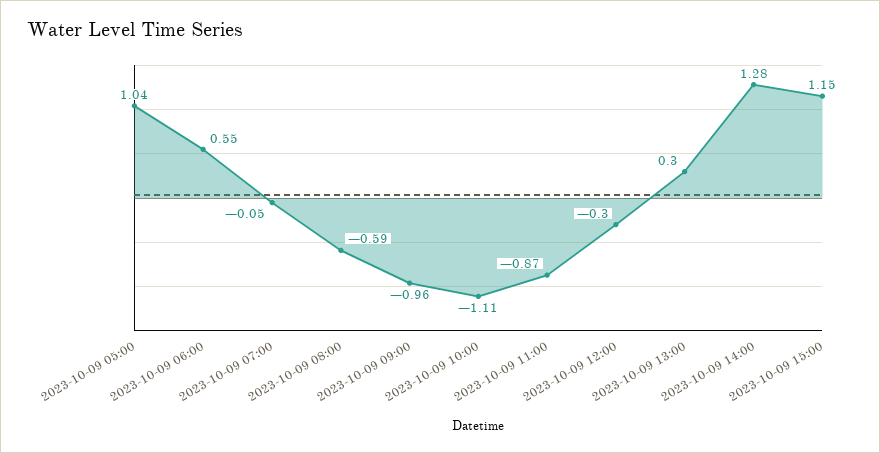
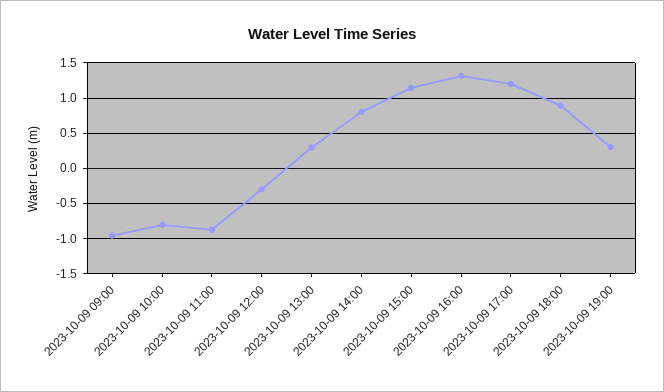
2023-10-09 05:00: 1.04 -> none
2023-10-09 06:00: 0.55 -> none
2023-10-09 07:00: -0.05 -> none
2023-10-09 08:00: -0.59 -> none
2023-10-09 10:00: -1.11 -> -0.8
2023-10-09 14:00: 1.28 -> 0.8
2023-10-09 16:00: none -> 1.3
2023-10-09 17:00: none -> 1.2
2023-10-09 18:00: none -> 0.9
2023-10-09 19:00: none -> 0.3

